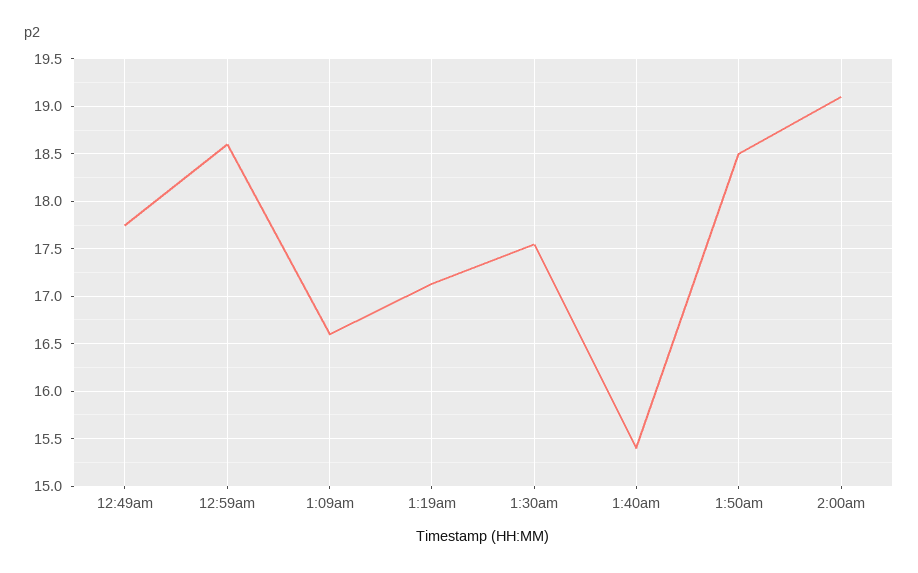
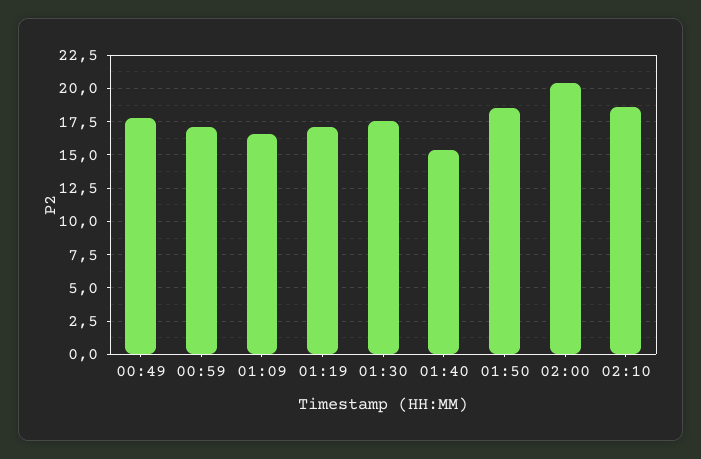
12:59am: 18.6 -> 17
2:00am: 19.1 -> 20.5
02:10: none -> 18.5

